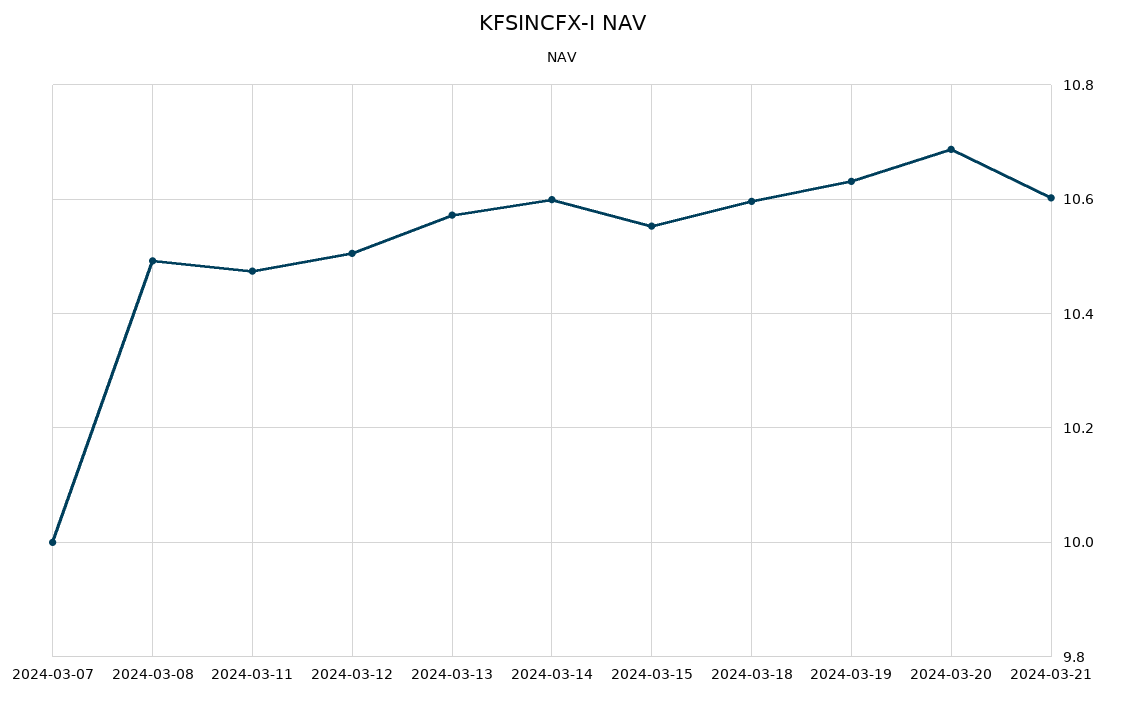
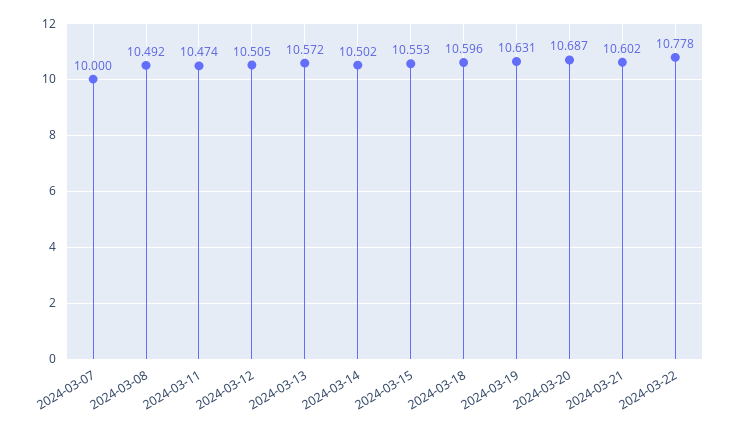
2024-03-14: 10.6 -> 10.502
2024-03-22: none -> 10.778

